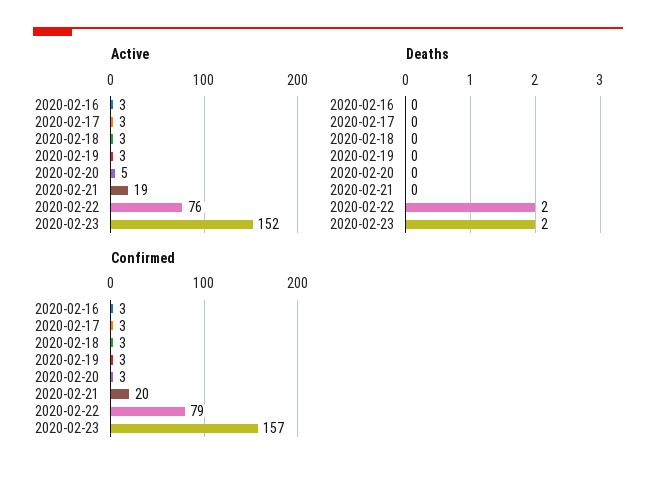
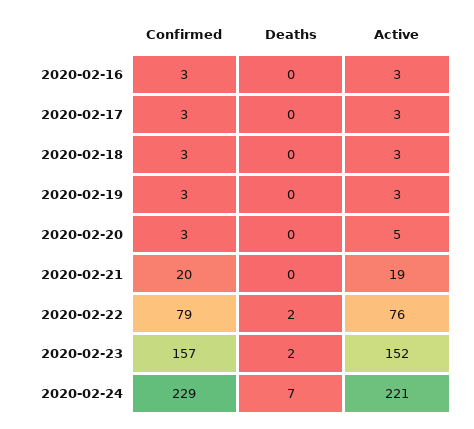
Confirmed, 2020-02-24: none -> 229
Deaths, 2020-02-24: none -> 7
Active, 2020-02-24: none -> 221

